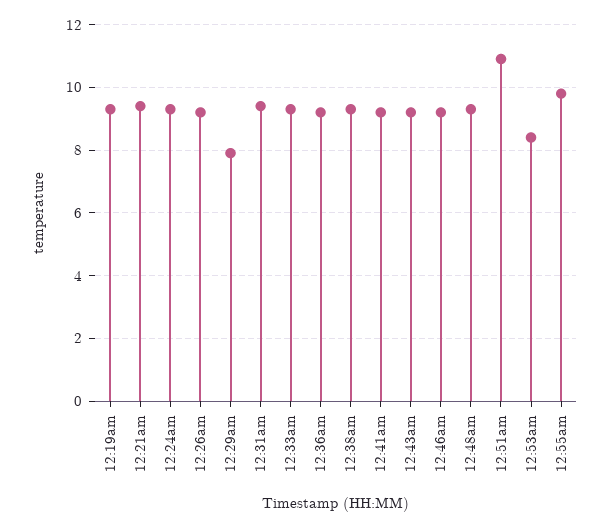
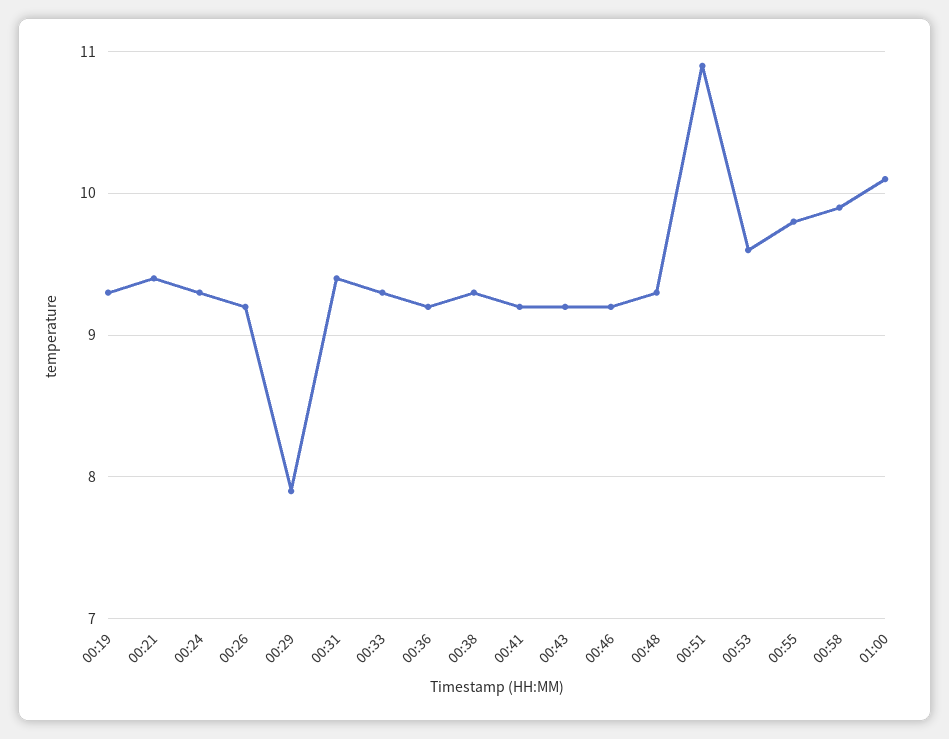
12:53am: 8.5 -> 9.6
00:58: none -> 9.9
01:00: none -> 10.1

